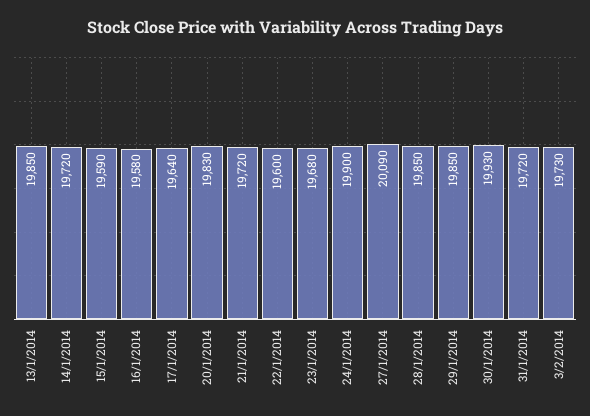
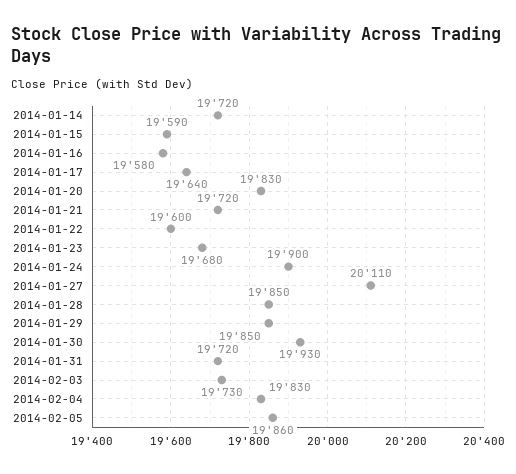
13/1/2014: 19850 -> none
27/1/2014: 20090 -> 20110
2014-02-04: none -> 19830
2014-02-05: none -> 19860

